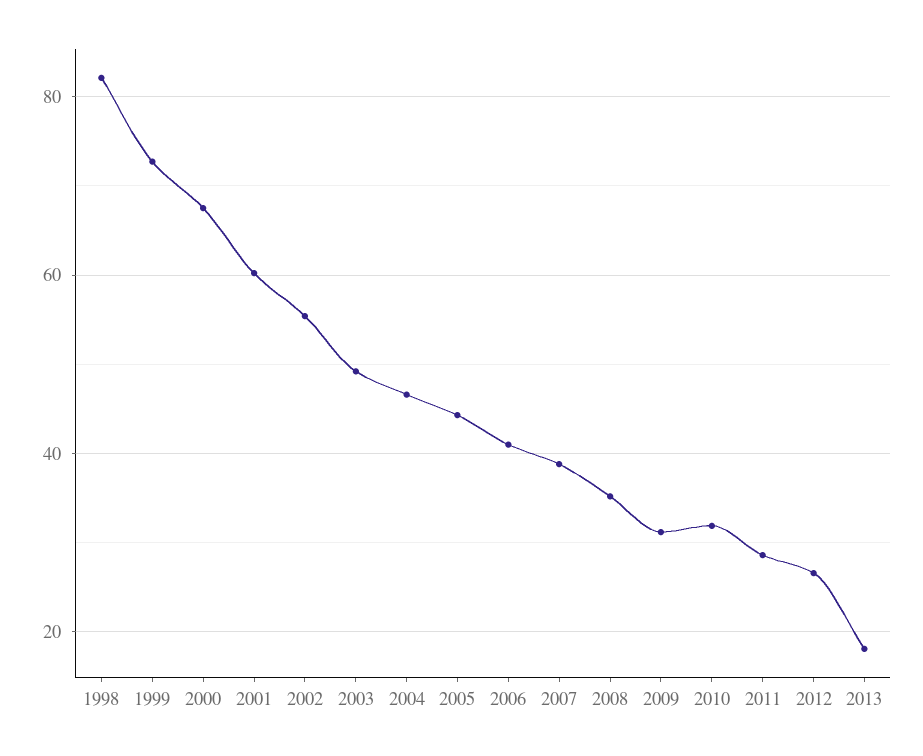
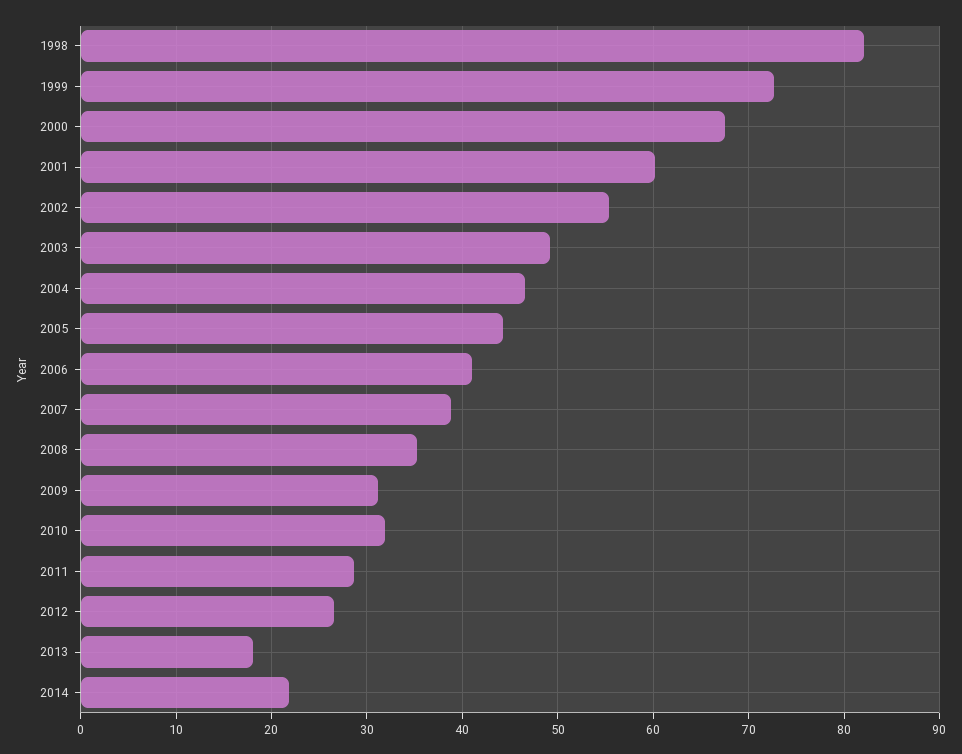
2014: none -> 22

